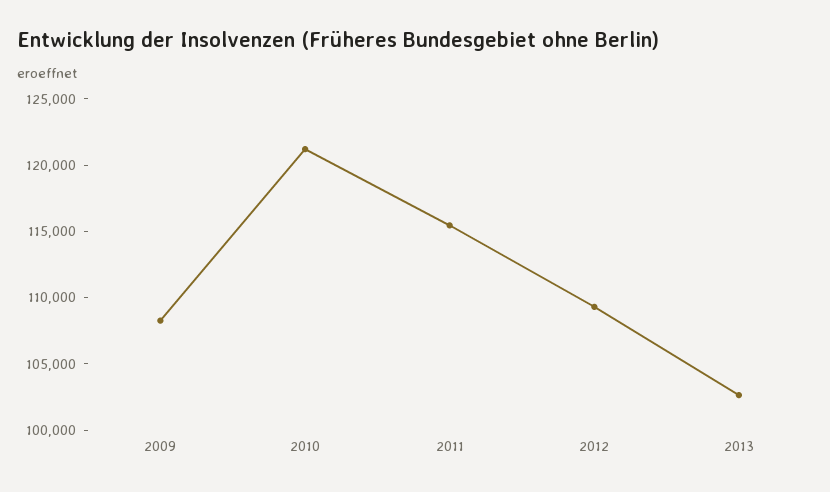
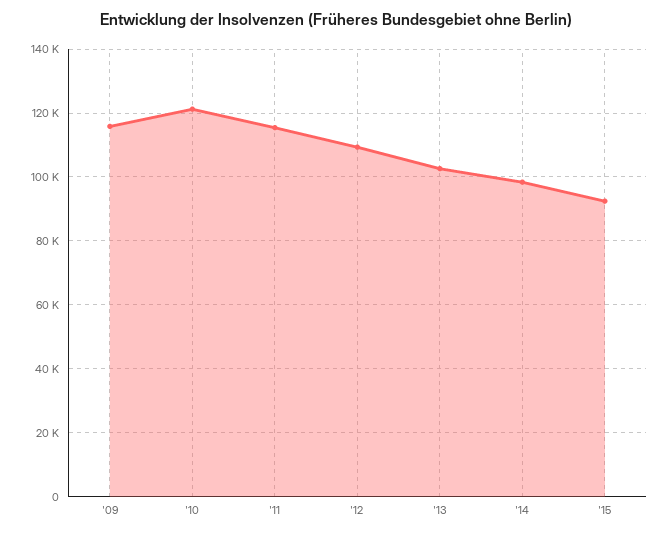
2009: 108000 -> 116000
'14: none -> 98000
'15: none -> 92000

